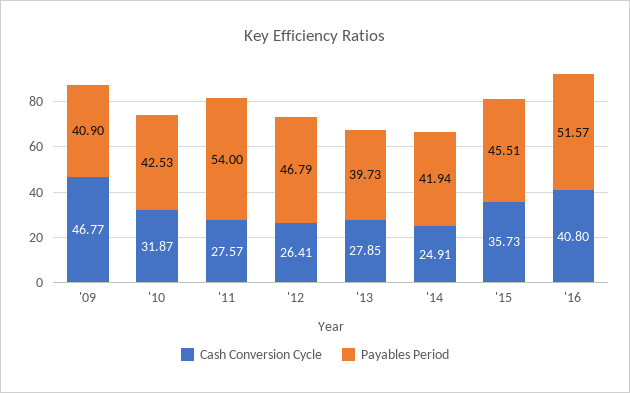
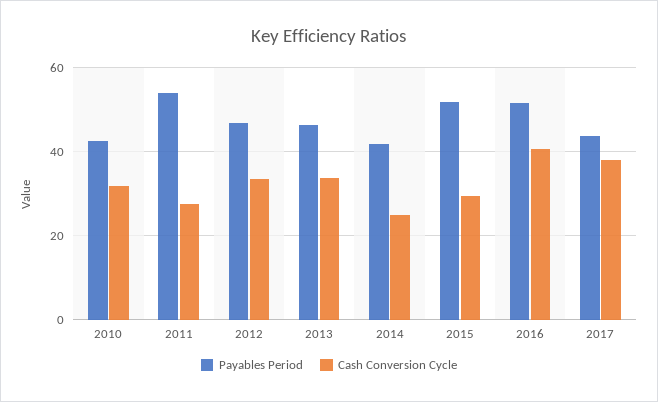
Cash Conversion Cycle, '09: 46.77 -> none
Payables Period, '09: 40.9 -> none
Cash Conversion Cycle, '12: 26.41 -> 34
Cash Conversion Cycle, '13: 27.85 -> 34
Payables Period, '13: 39.73 -> 46
Cash Conversion Cycle, '15: 35.73 -> 30
Payables Period, '15: 45.51 -> 52
Payables Period, 2017: none -> 44
Cash Conversion Cycle, 2017: none -> 38

